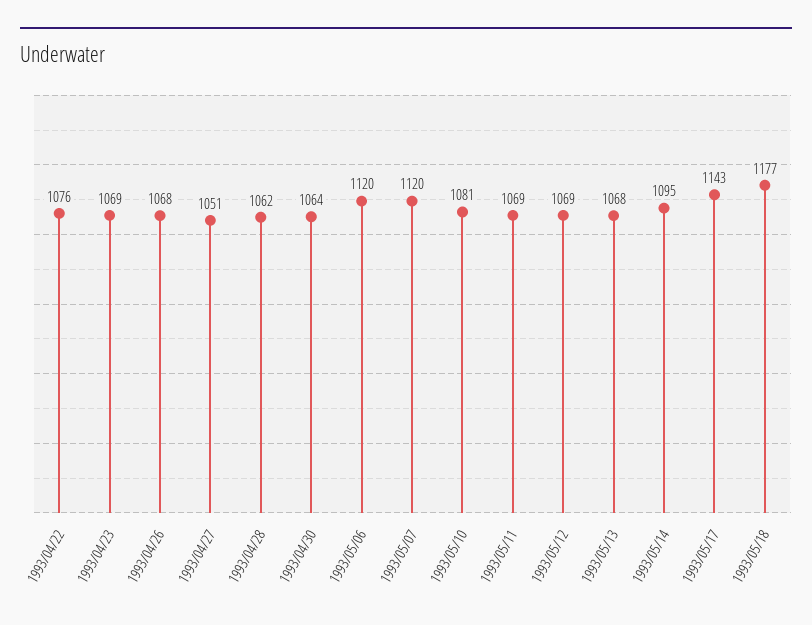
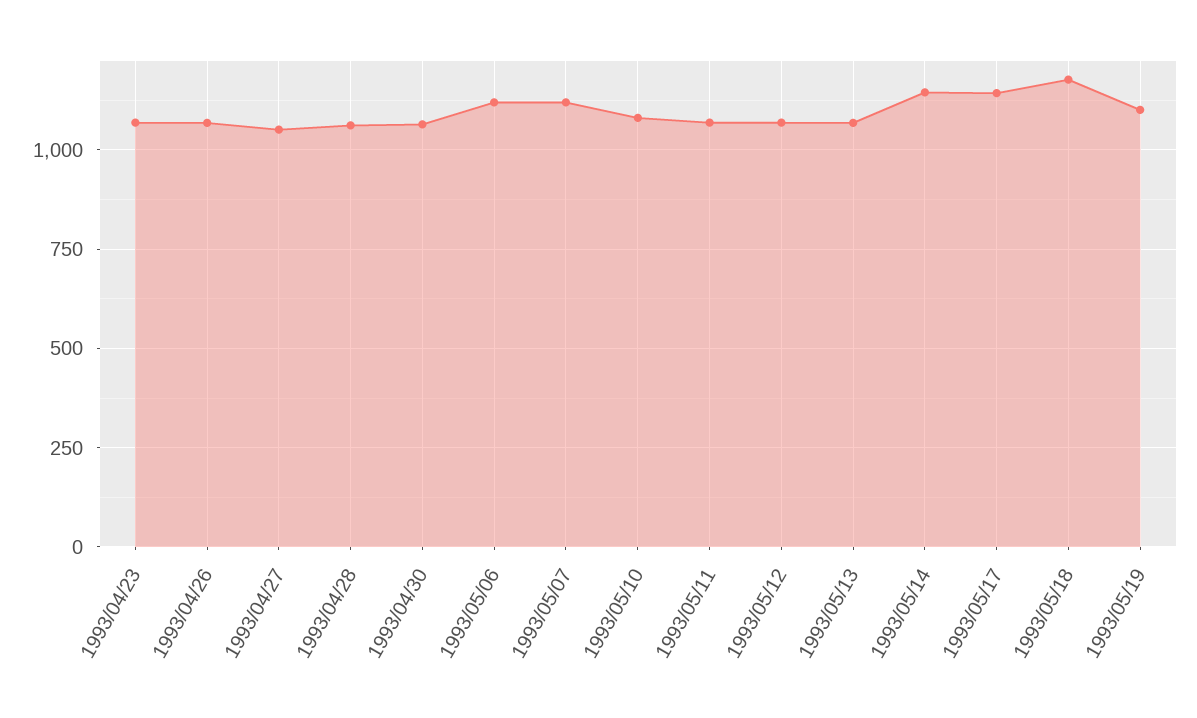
1993/04/22: 1076 -> none
1993/05/14: 1095 -> 1150
1993/05/19: none -> 1100

